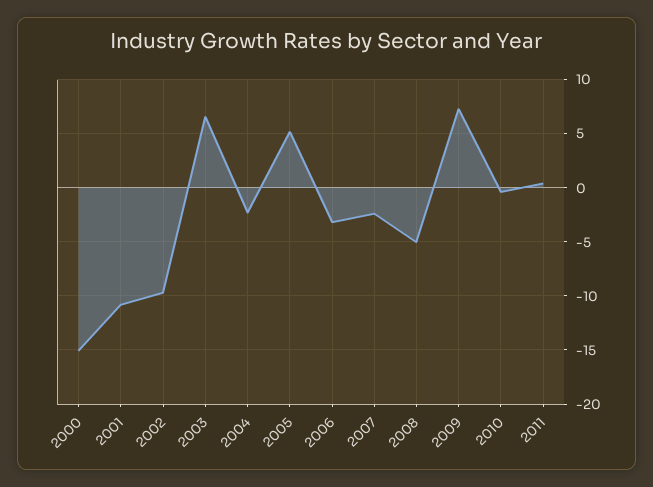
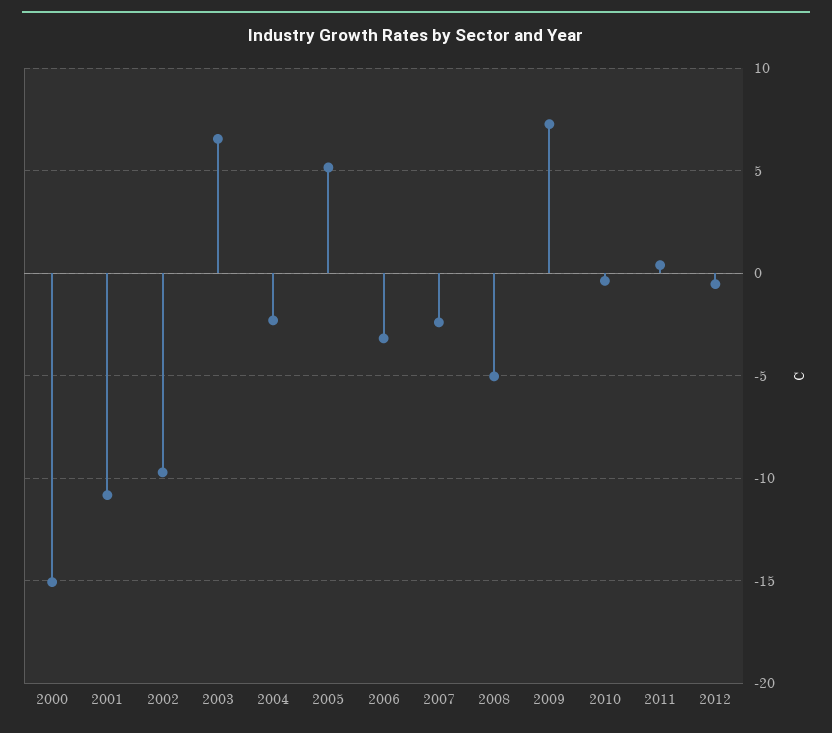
2012: none -> -0.5

